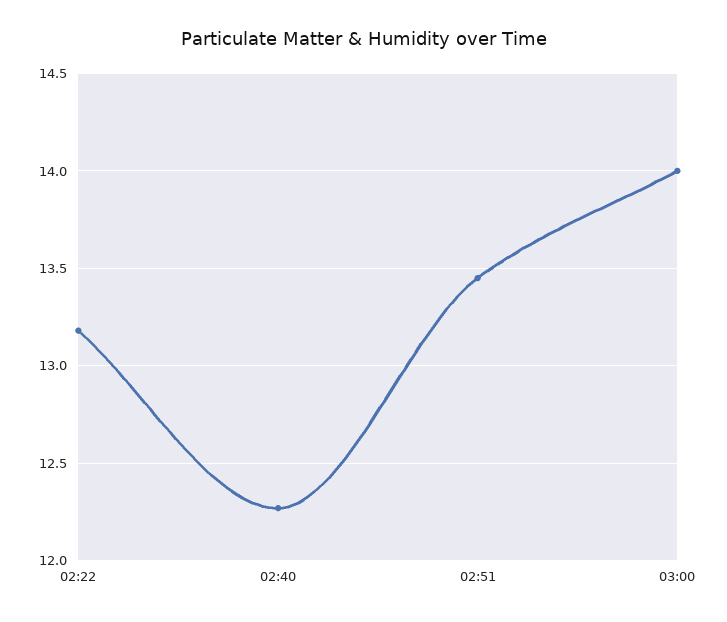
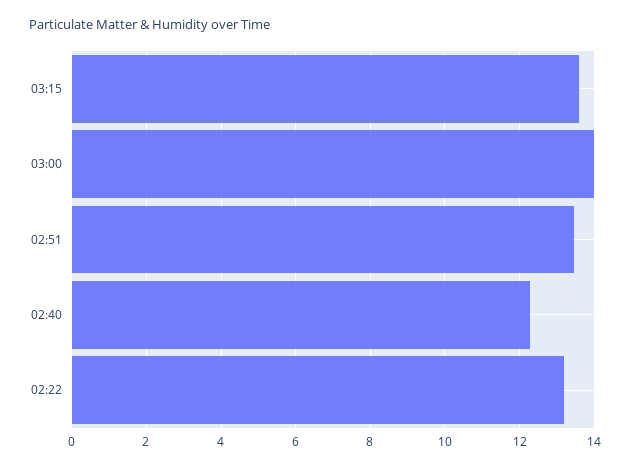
03:15: none -> 13.6

